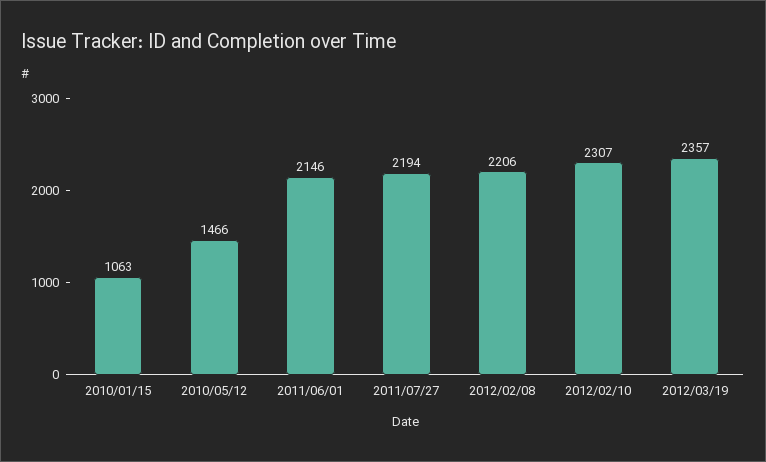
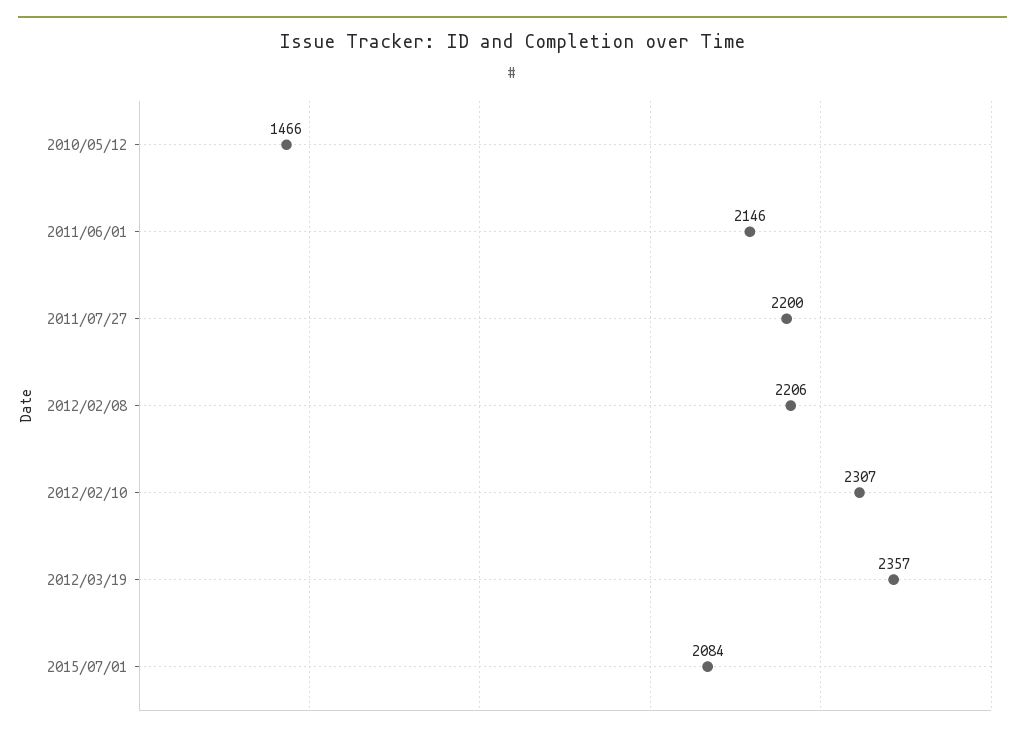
2010/01/15: 1063 -> none
2011/07/27: 2194 -> 2200
2015/07/01: none -> 2084

